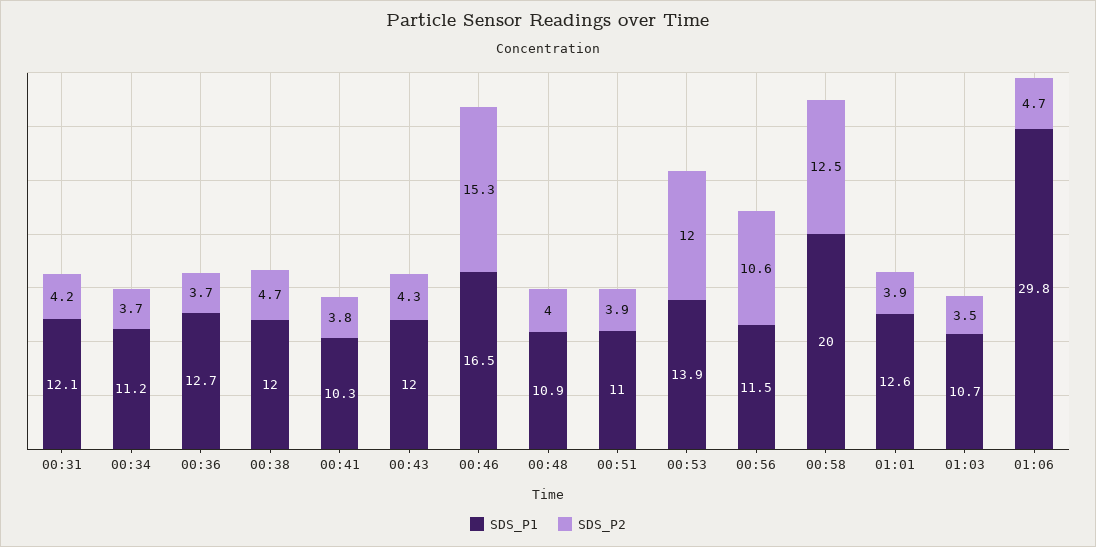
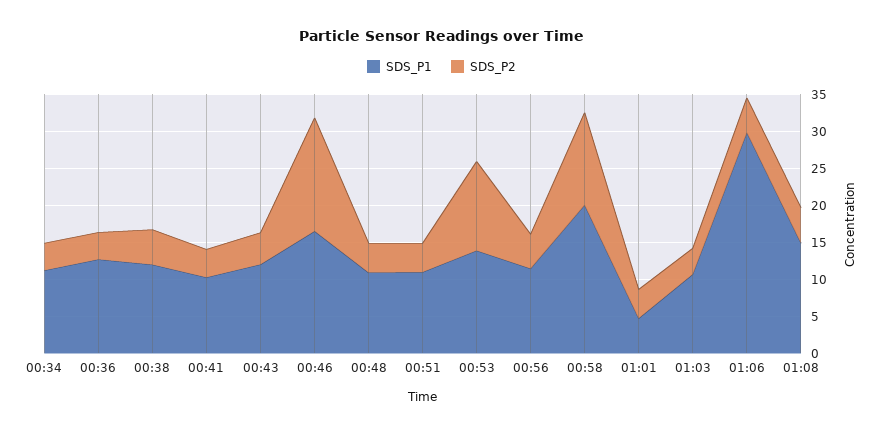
SDS_P1, 00:31: 12.1 -> none
SDS_P2, 00:31: 4.2 -> none
SDS_P2, 00:56: 10.6 -> 5
SDS_P1, 01:01: 12.6 -> 5
SDS_P1, 01:08: none -> 15
SDS_P2, 01:08: none -> 5

